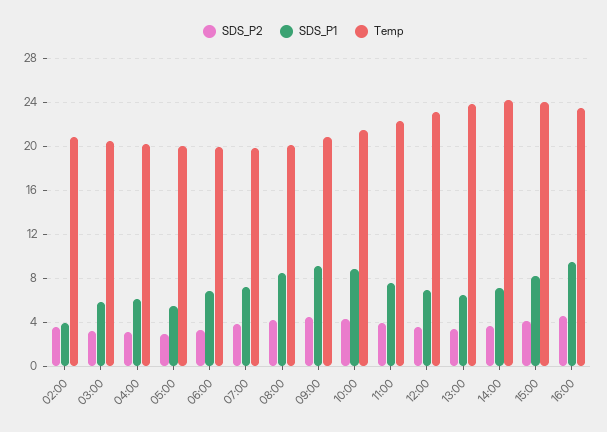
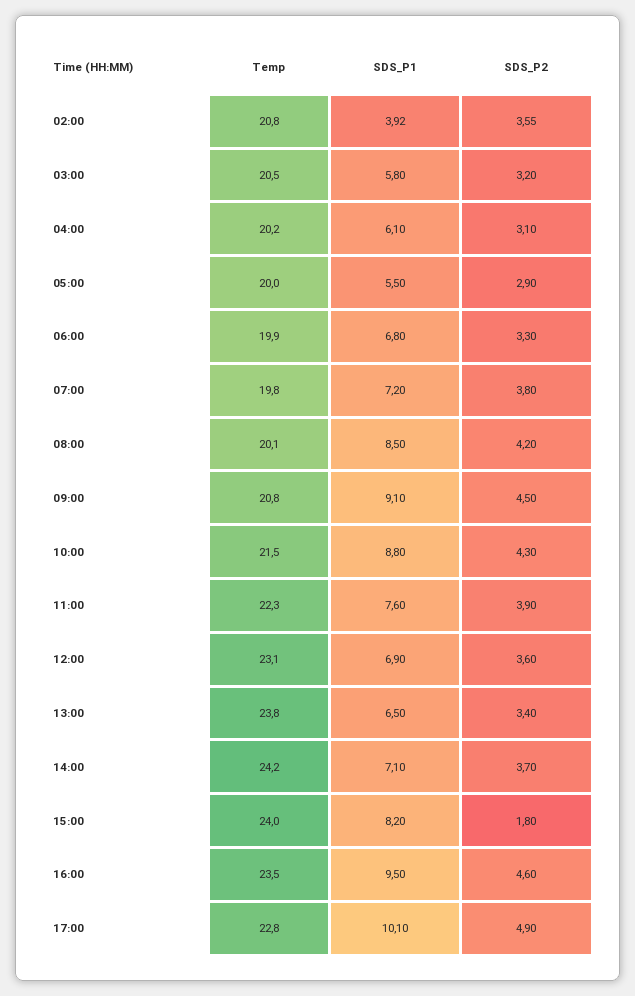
SDS_P2, 15:00: 4 -> 1.8
Temp, 17:00: none -> 22.8
SDS_P1, 17:00: none -> 10.1
SDS_P2, 17:00: none -> 4.9

